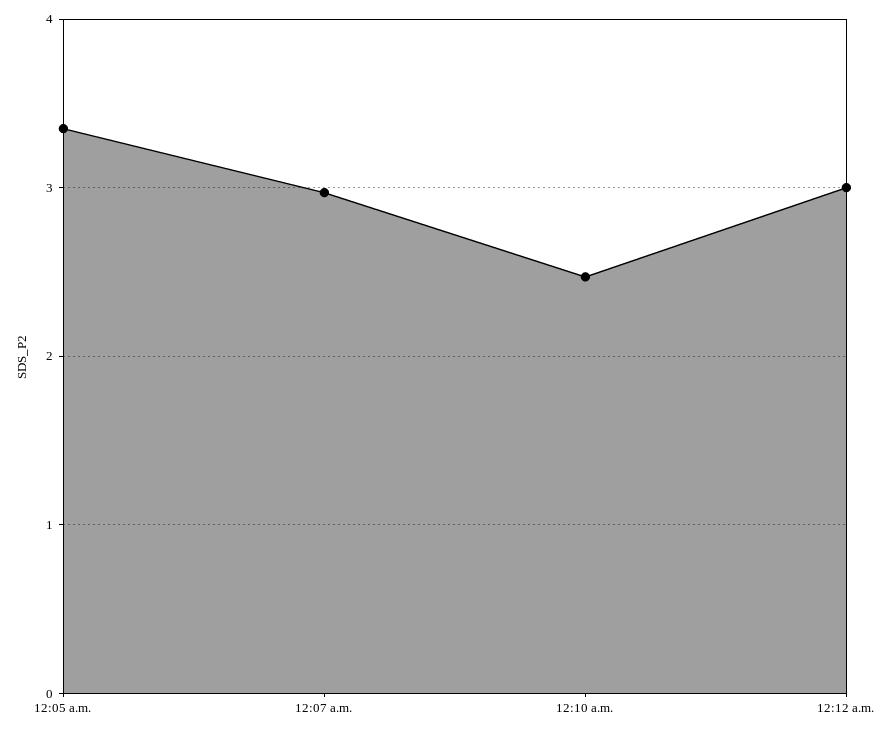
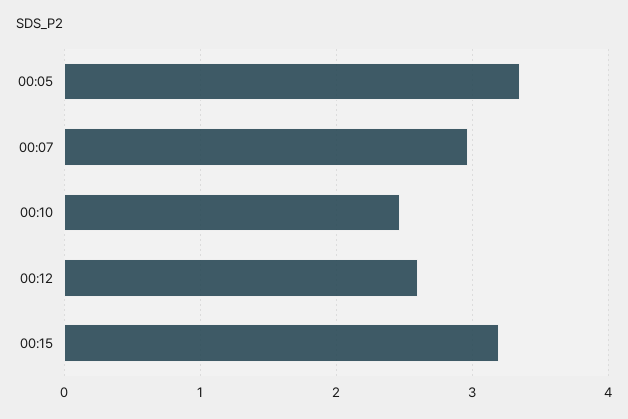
12:12 a.m.: 3 -> 2.6
00:15: none -> 3.2

